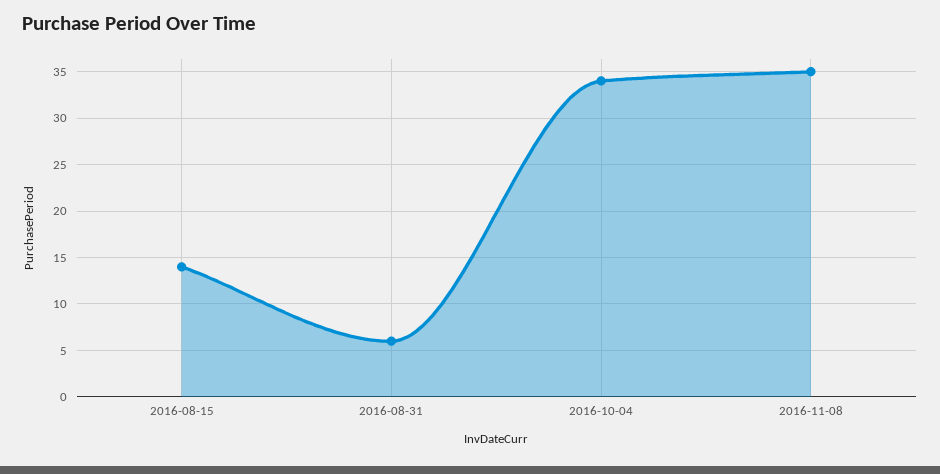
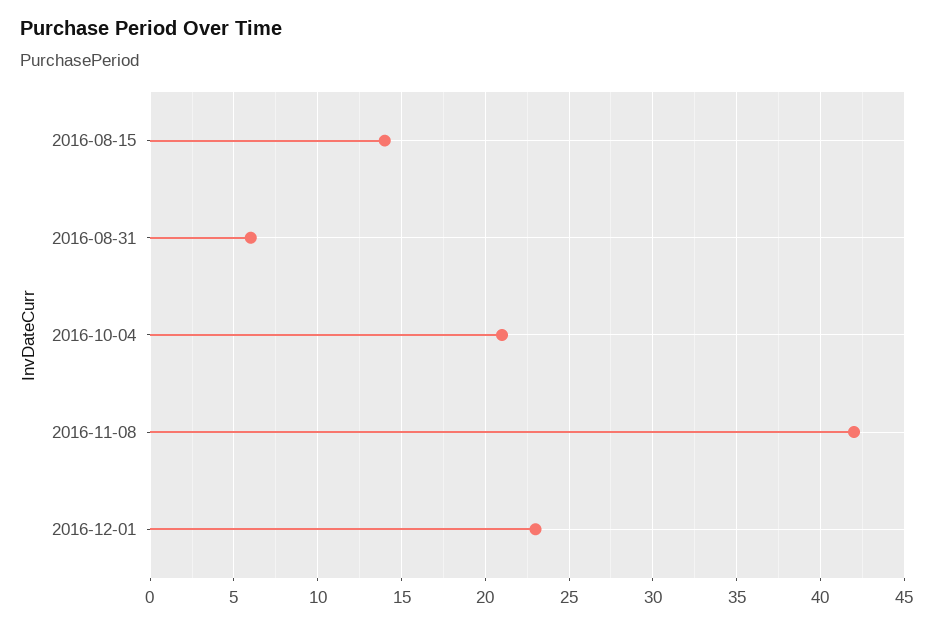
2016-10-04: 34 -> 21
2016-11-08: 35 -> 42
2016-12-01: none -> 23

